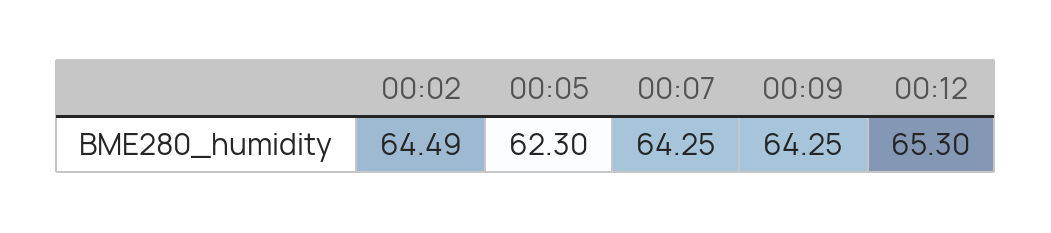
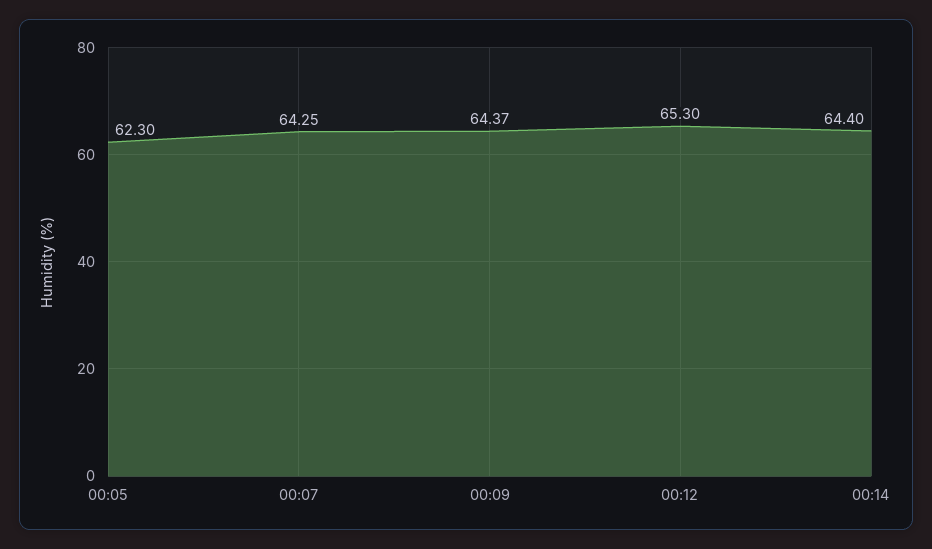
00:02: 64.49 -> none
00:09: 64.25 -> 64.37
00:14: none -> 64.4

